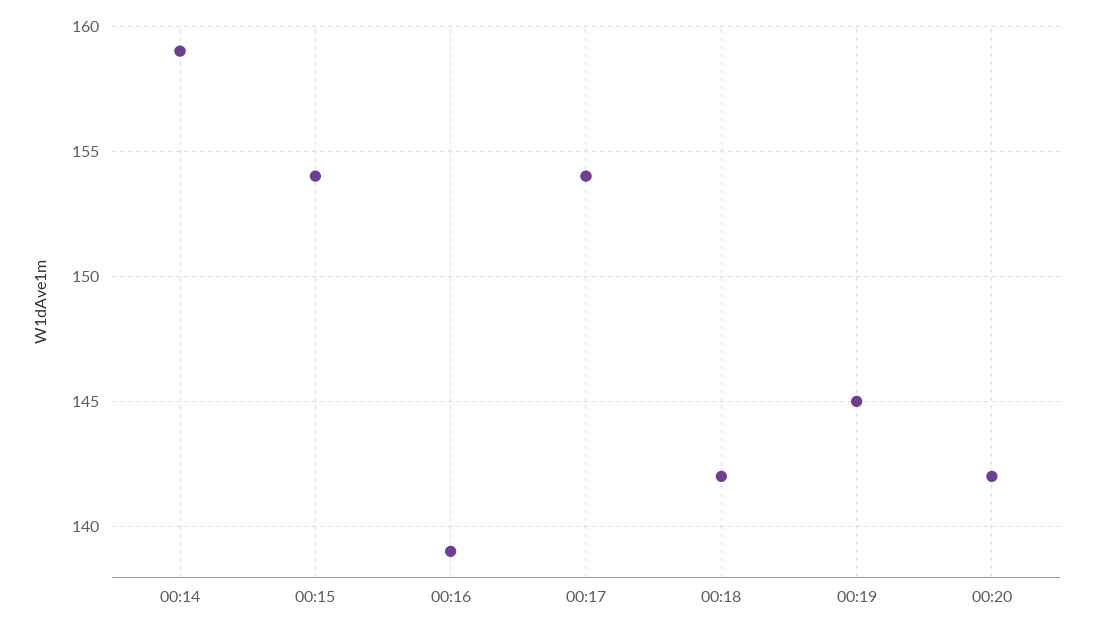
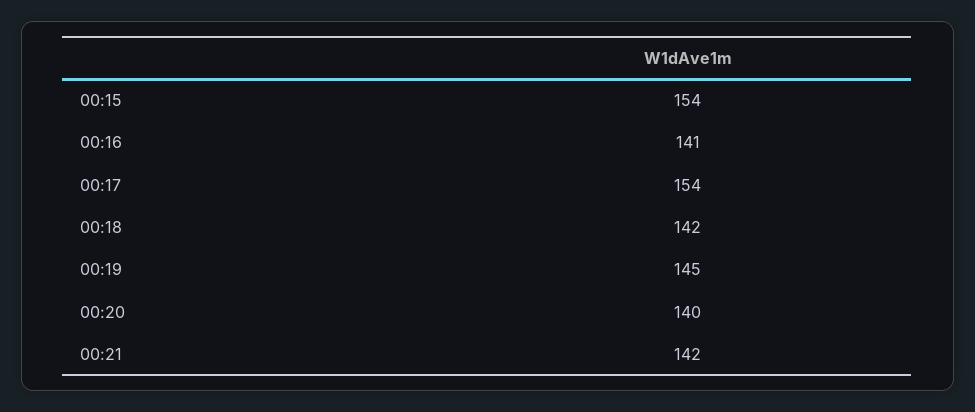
00:14: 159 -> none
00:16: 139 -> 141
00:20: 142 -> 140
00:21: none -> 142

